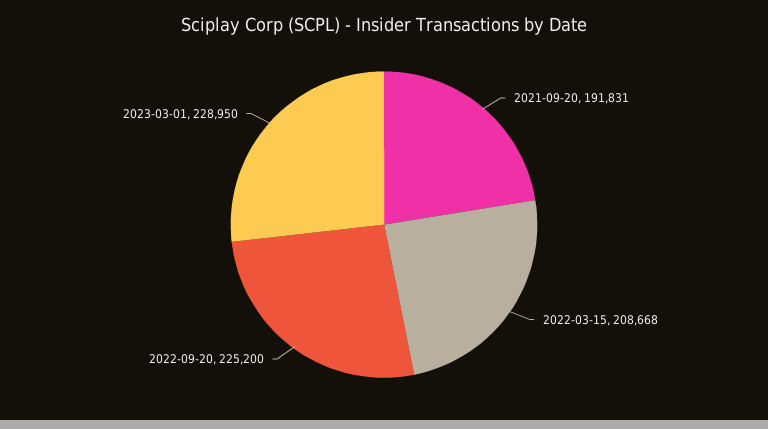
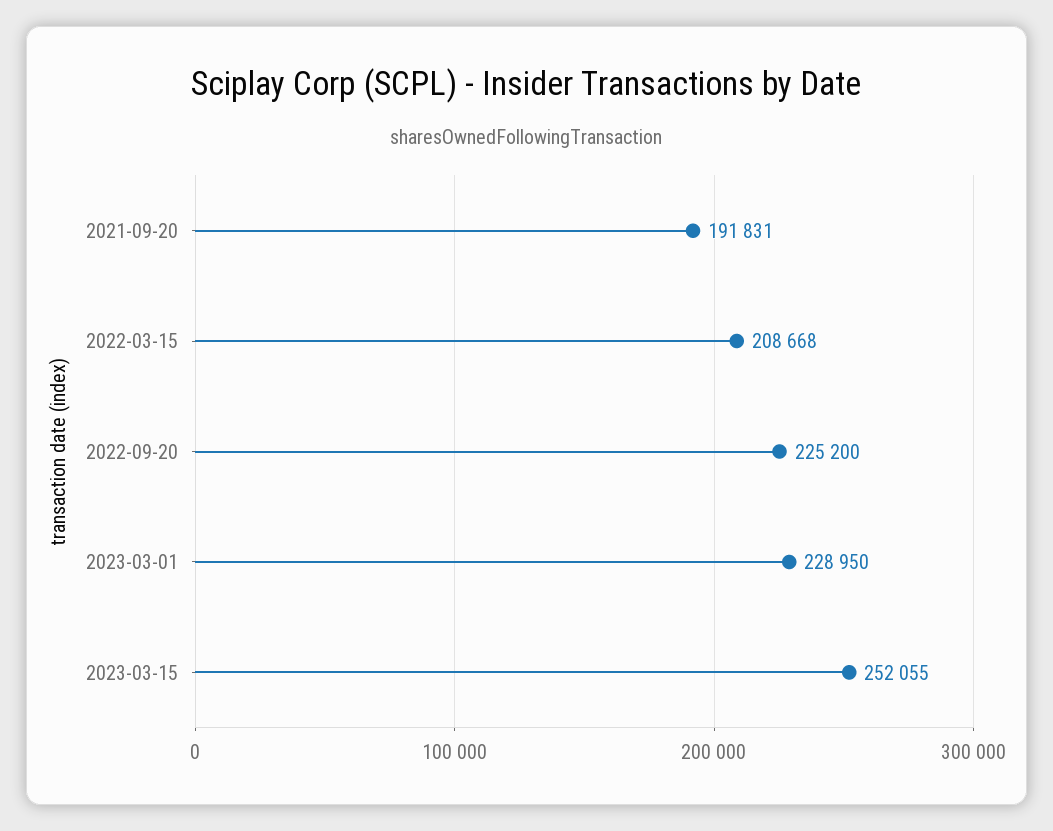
2023-03-15: none -> 252055

